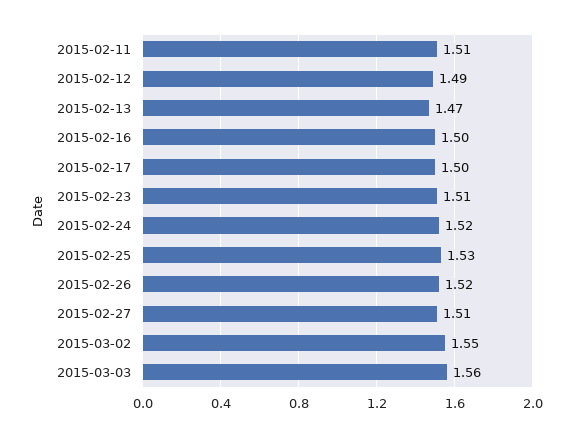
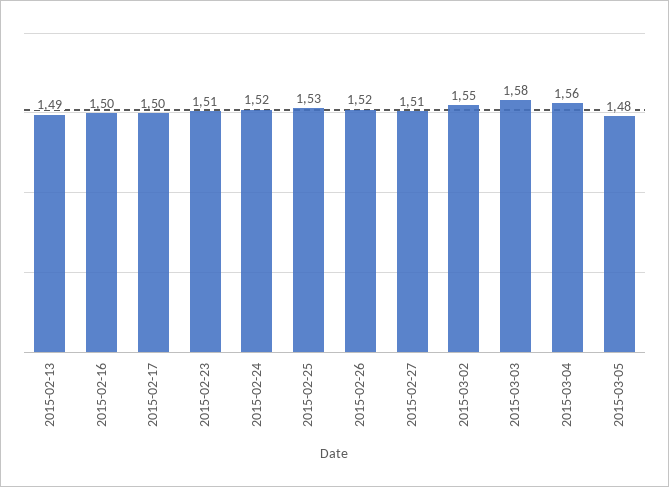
2015-02-11: 1.51 -> none
2015-02-12: 1.49 -> none
2015-02-13: 1.47 -> 1.49
2015-03-03: 1.56 -> 1.58
2015-03-04: none -> 1.56
2015-03-05: none -> 1.48

